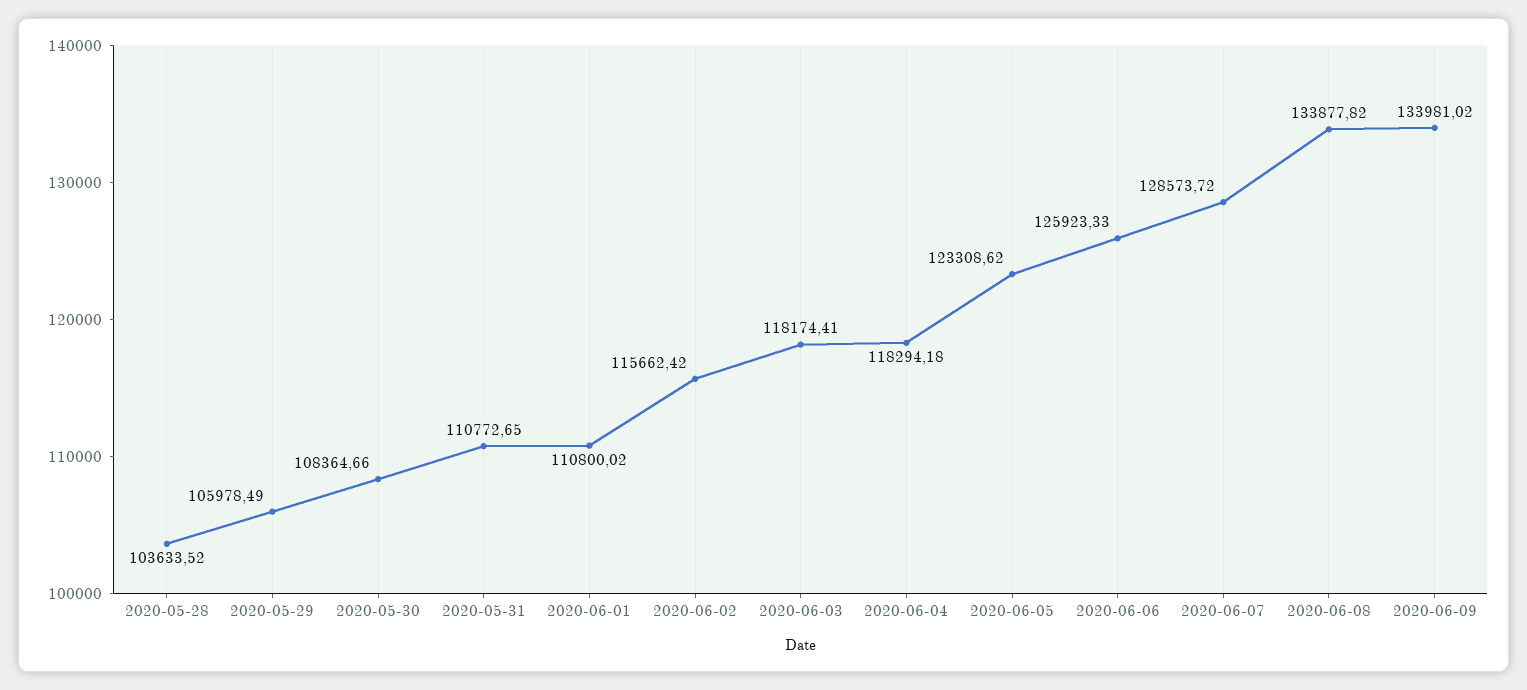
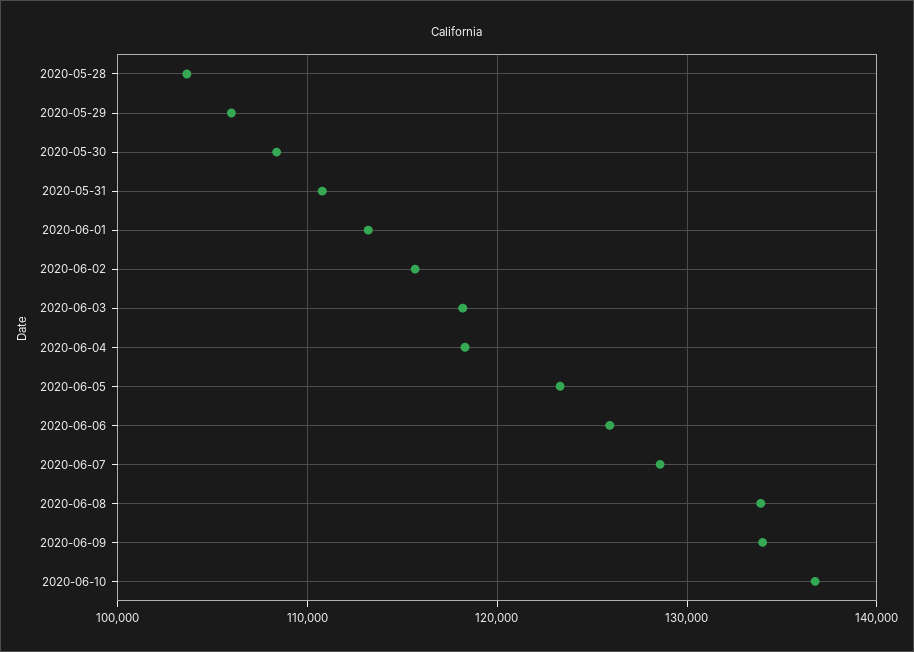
2020-06-01: 110800.02 -> 113000
2020-06-10: none -> 137000

